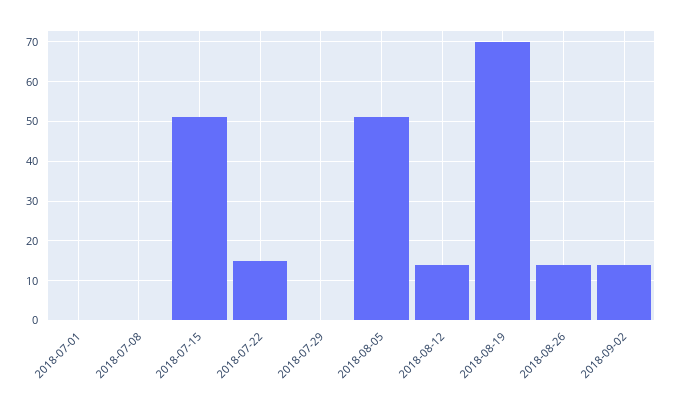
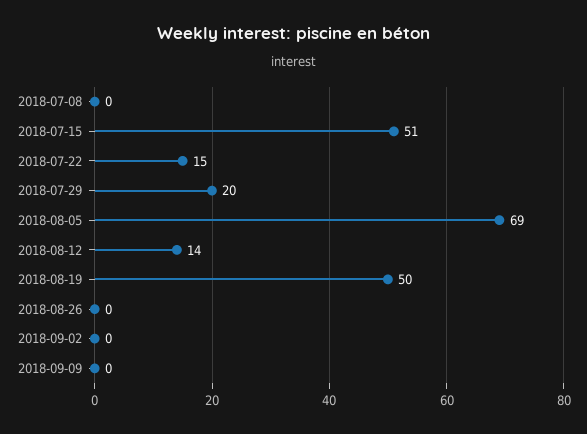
2018-07-01: 0 -> none
2018-07-29: 0 -> 20
2018-08-05: 50 -> 69
2018-08-19: 70 -> 50
2018-08-26: 15 -> 0
2018-09-02: 15 -> 0
2018-09-09: none -> 0

